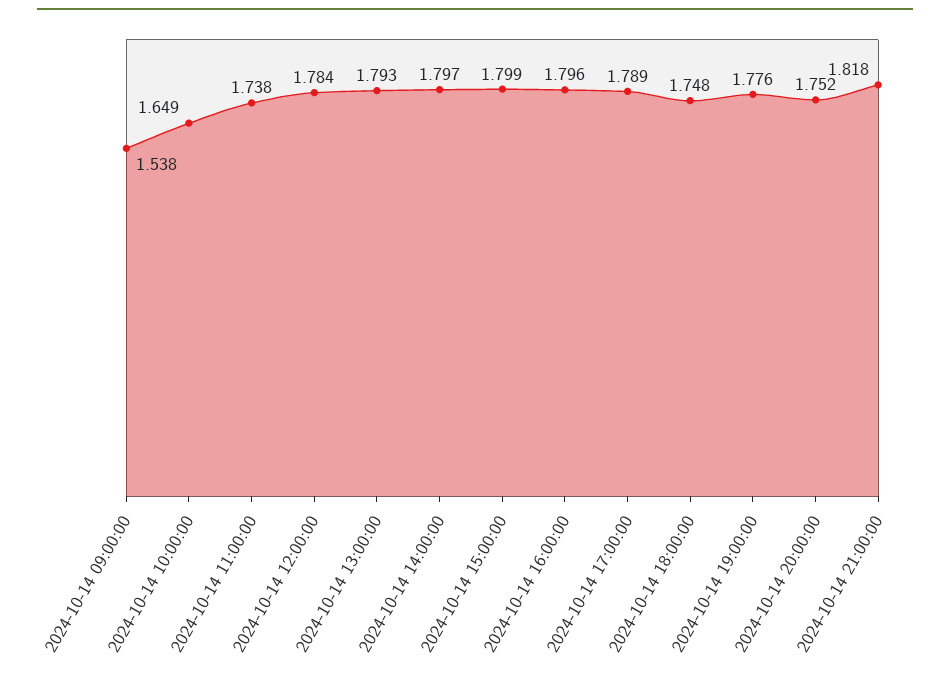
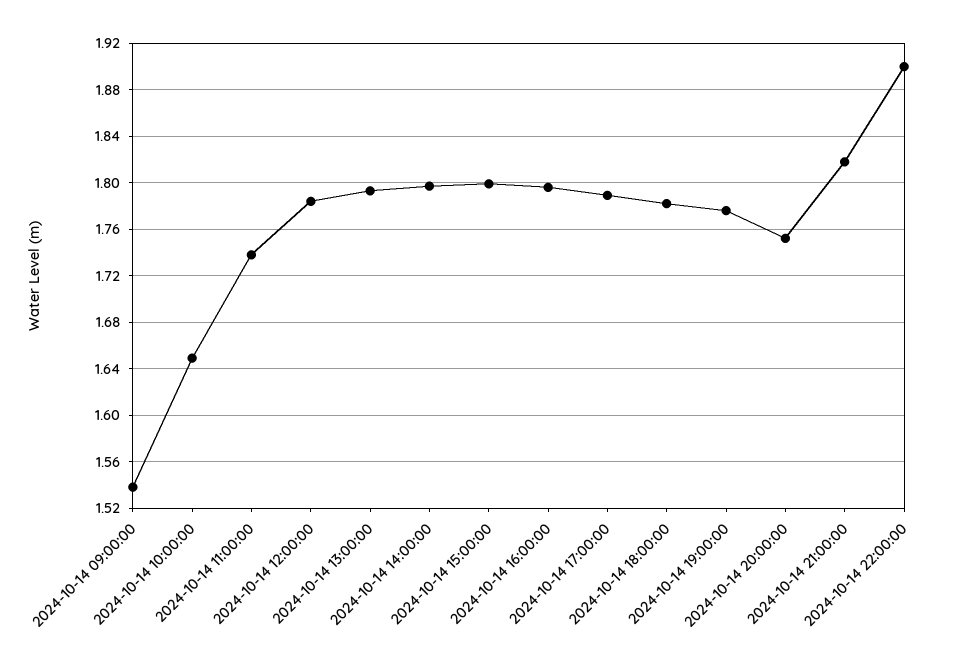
2024-10-14 18:00:00: 1.748 -> 1.78
2024-10-14 22:00:00: none -> 1.9

